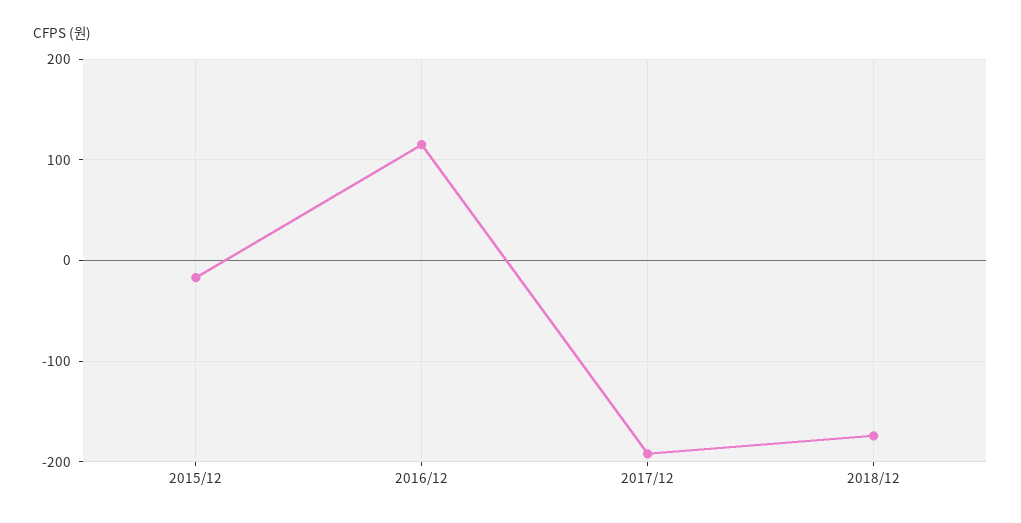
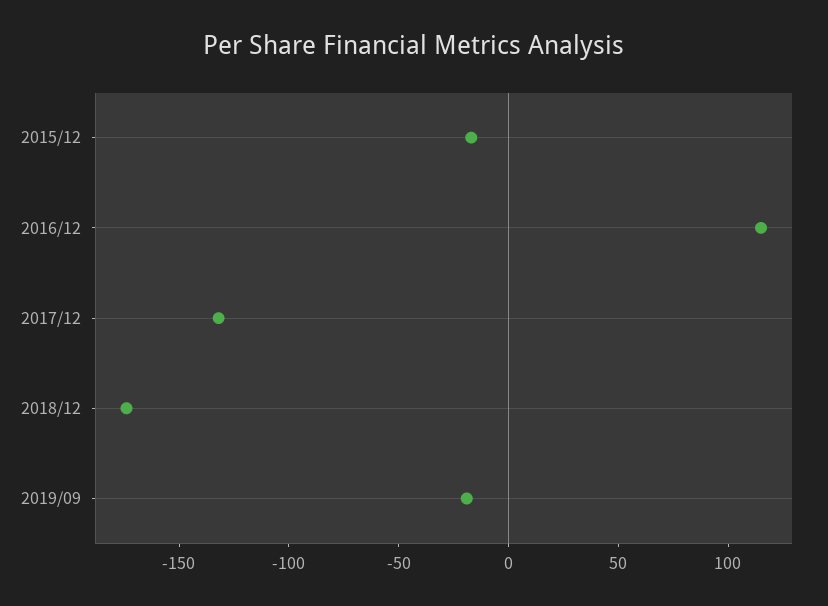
2017/12: -190 -> -130
2019/09: none -> -20

